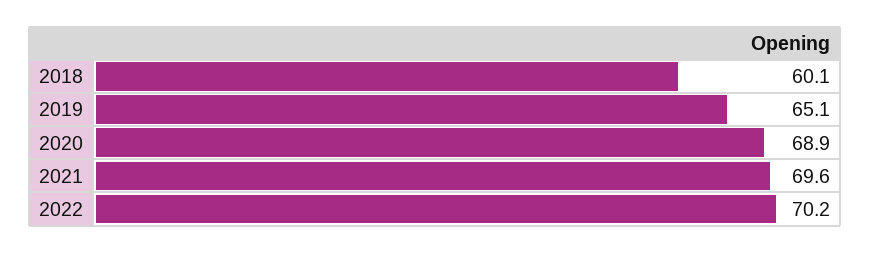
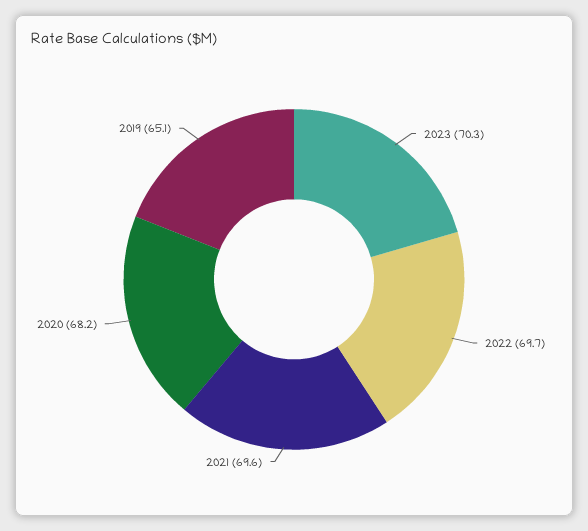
2018: 60.1 -> none
2020: 68.9 -> 68.2
2022: 70.2 -> 69.7
2023: none -> 70.3

